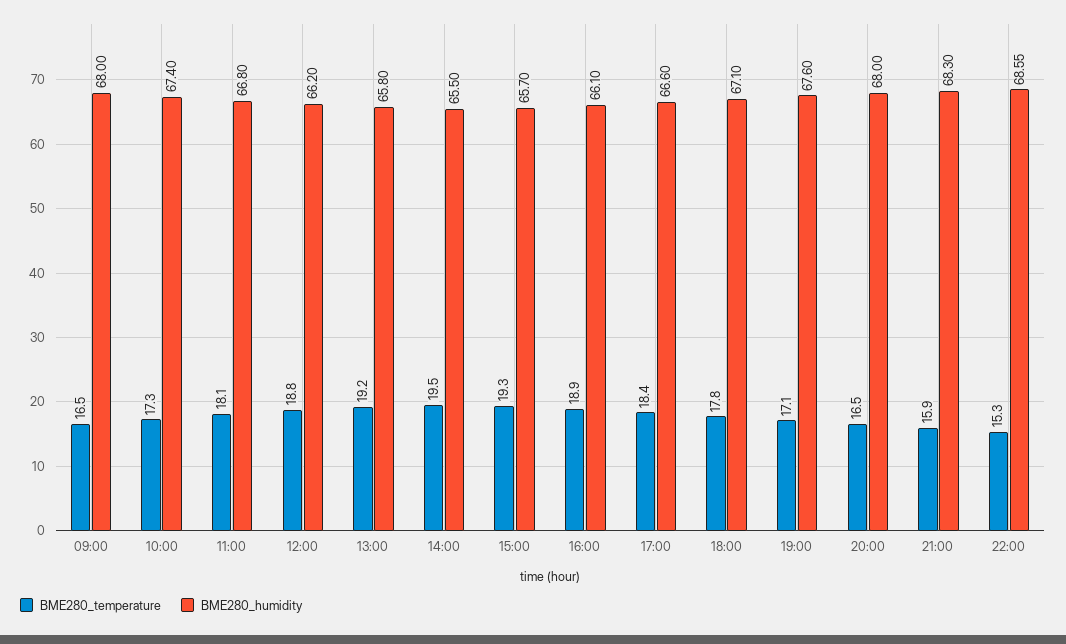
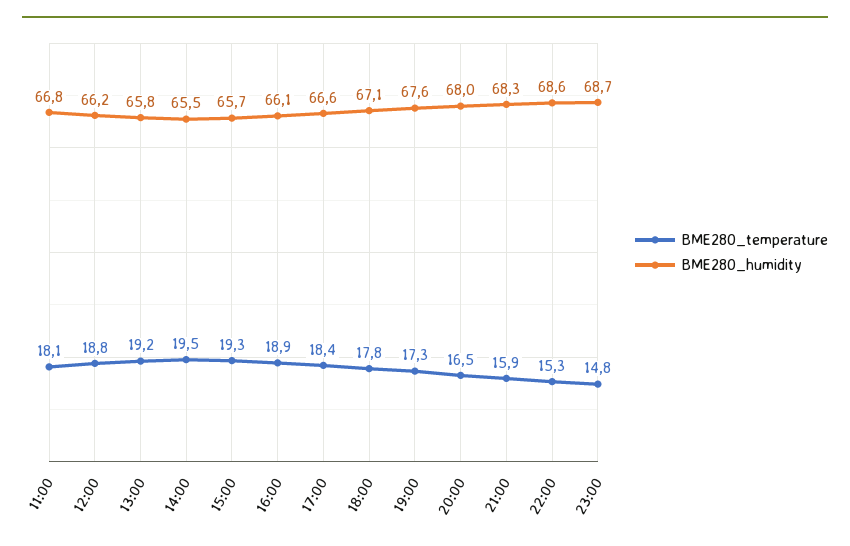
BME280_temperature, 09:00: 16.5 -> none
BME280_humidity, 09:00: 68 -> none
BME280_temperature, 10:00: 17.3 -> none
BME280_humidity, 10:00: 67.4 -> none
BME280_temperature, 19:00: 17.1 -> 17.3
BME280_temperature, 23:00: none -> 14.8
BME280_humidity, 23:00: none -> 68.7

